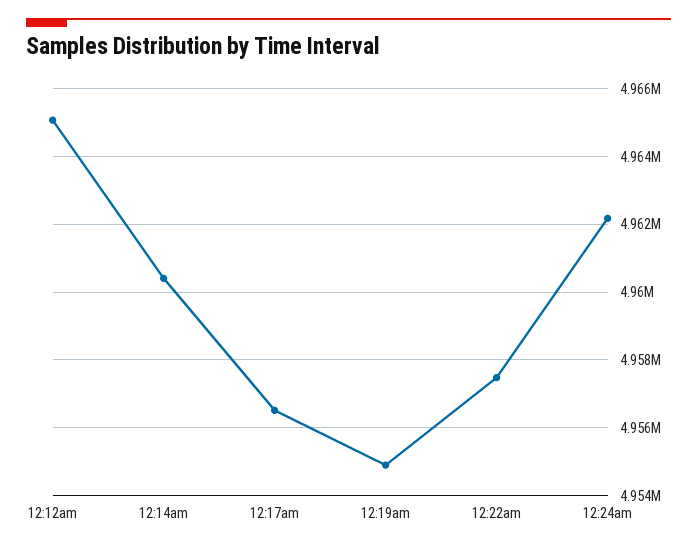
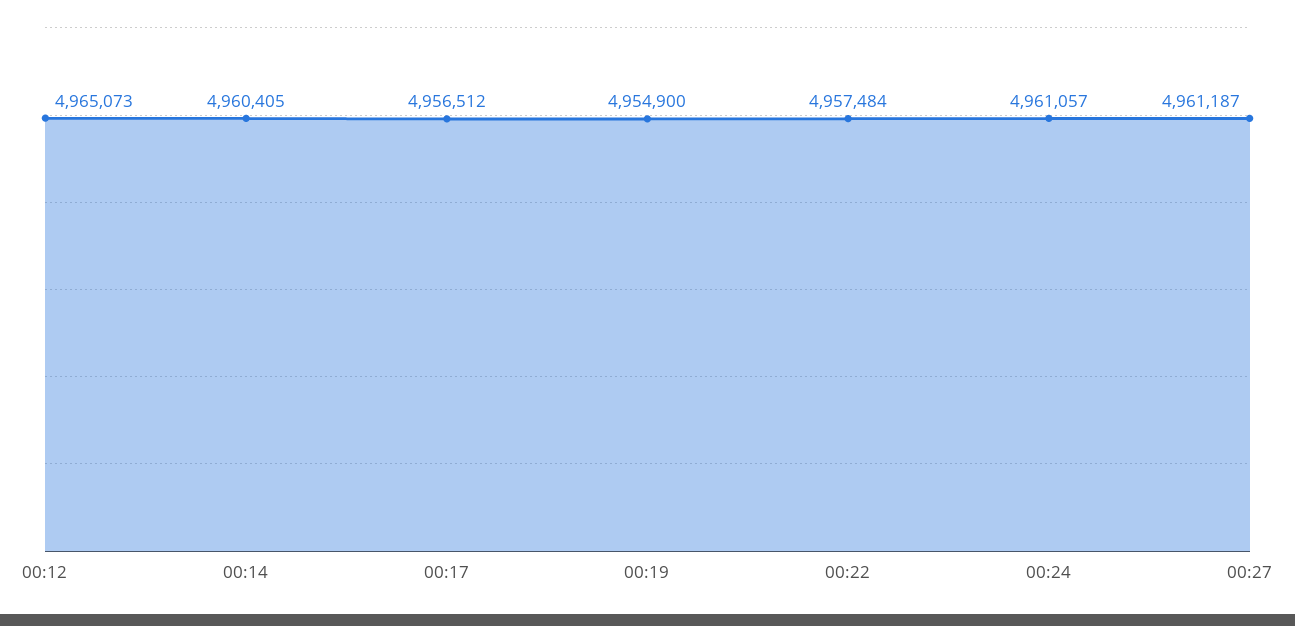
12:24am: 4962200 -> 4961057
00:27: none -> 4961187

